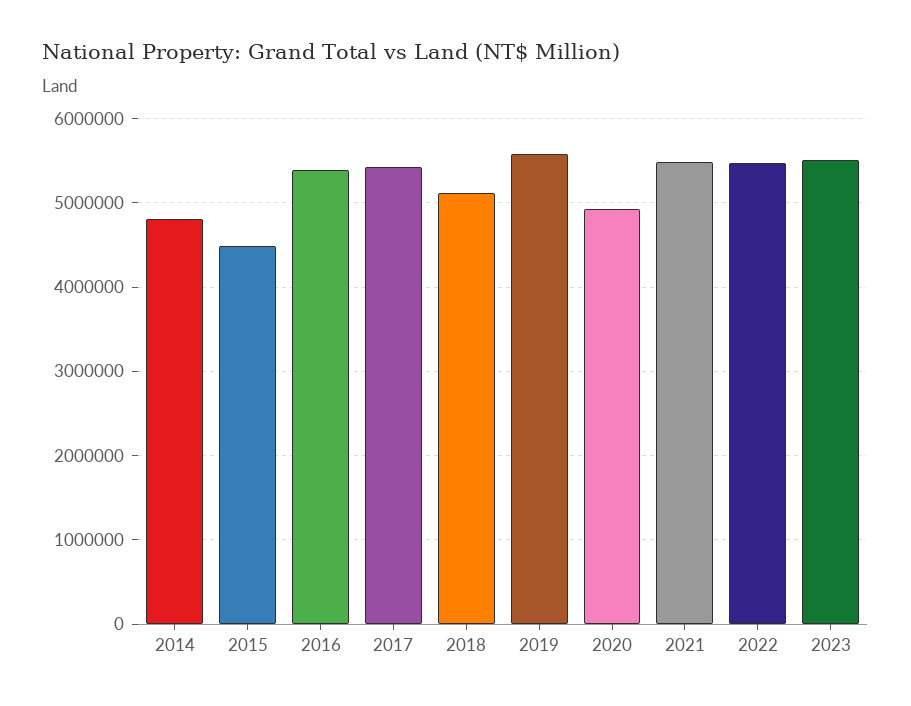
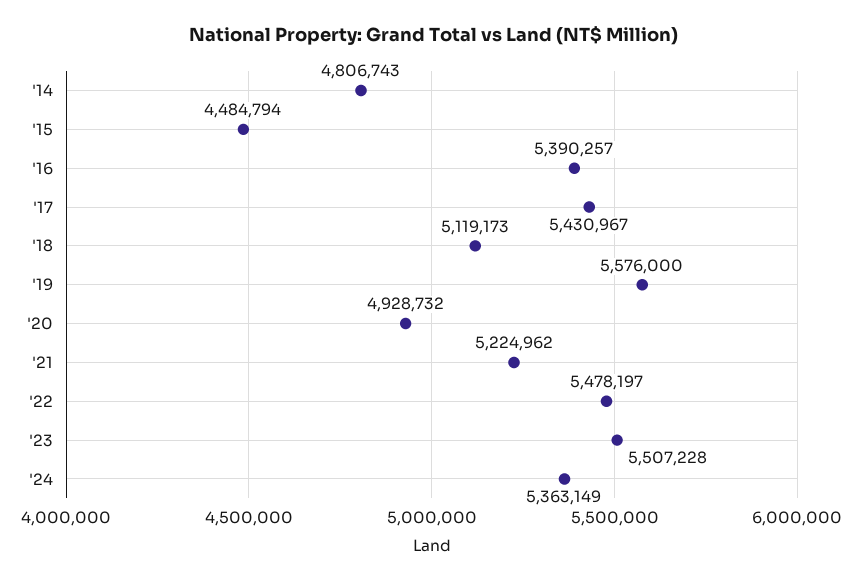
2021: 5500000 -> 5224962
'24: none -> 5363149

